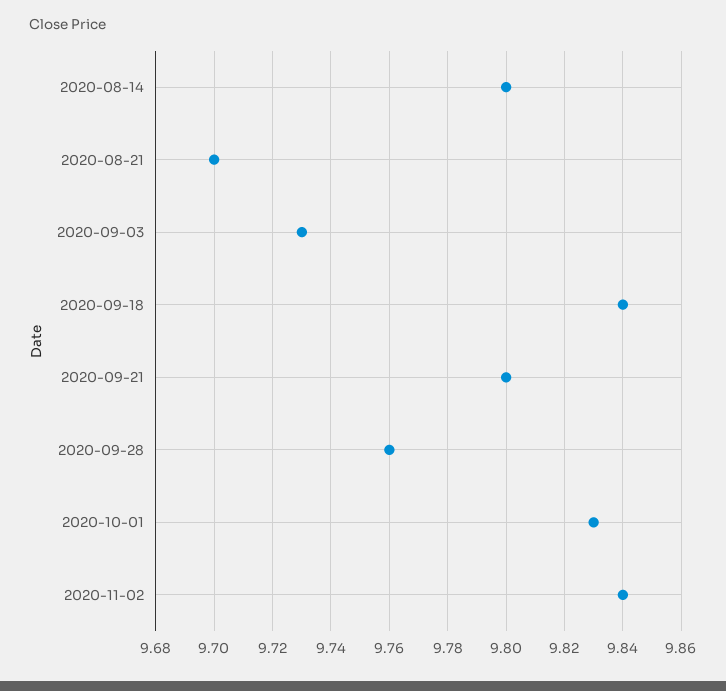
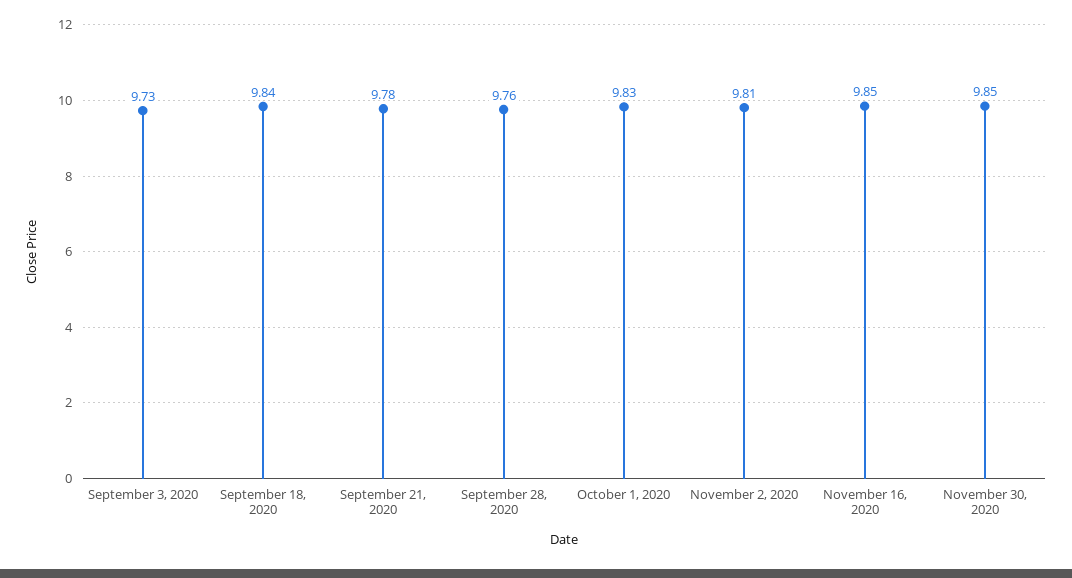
2020-08-14: 9.8 -> none
2020-08-21: 9.7 -> none
2020-09-21: 9.8 -> 9.78
2020-11-02: 9.84 -> 9.81
November 16, 2020: none -> 9.85
November 30, 2020: none -> 9.85

